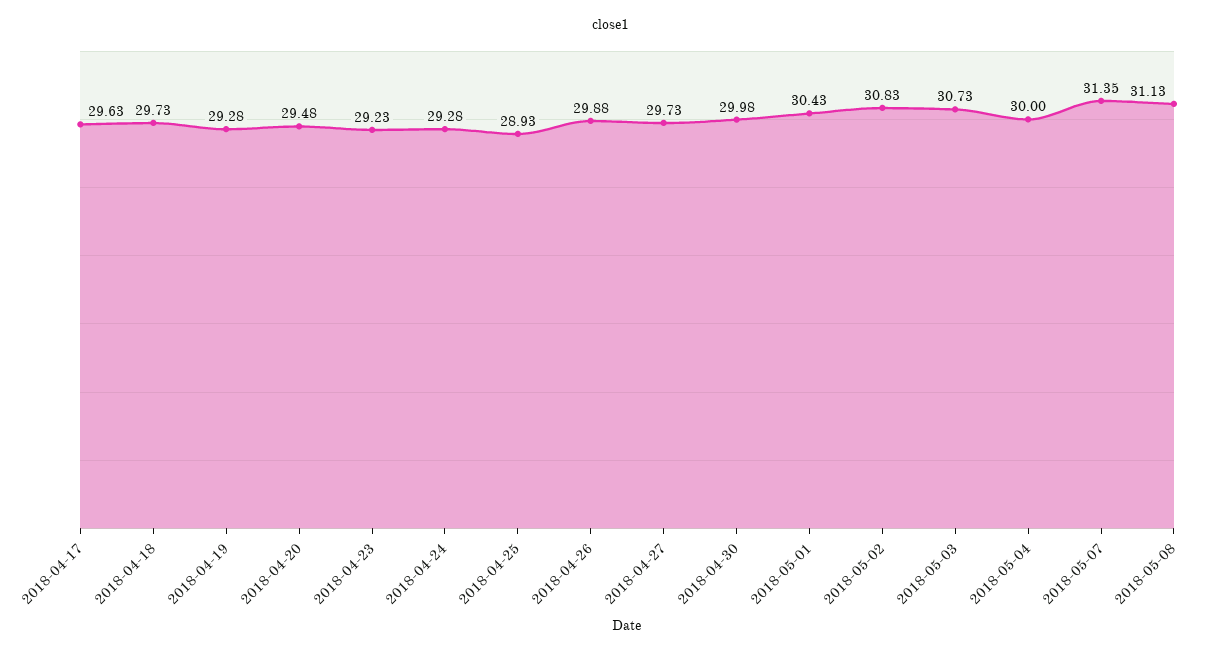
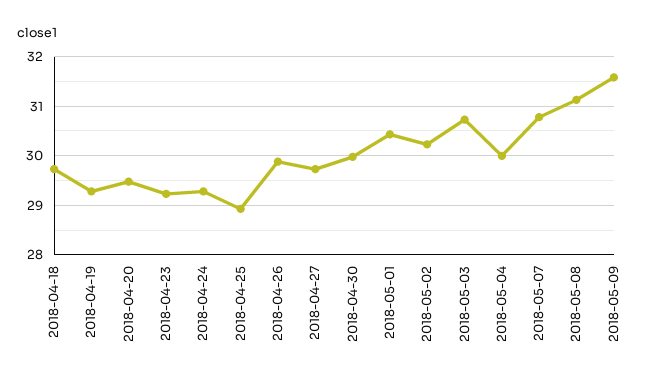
2018-04-17: 29.63 -> none
2018-05-02: 30.83 -> 30.2
2018-05-07: 31.35 -> 30.8
2018-05-09: none -> 31.6

